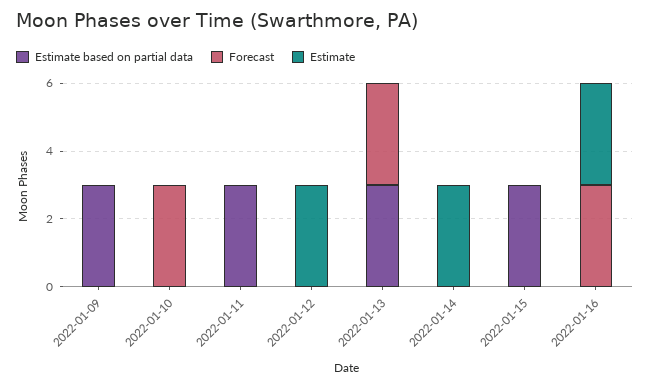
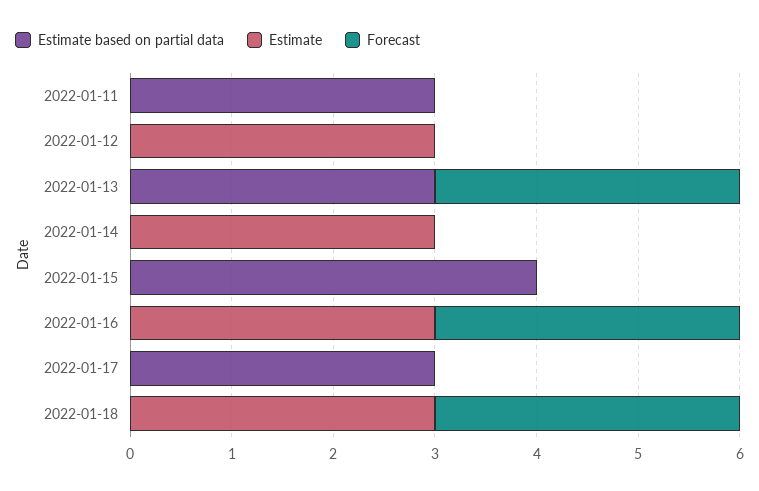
Estimate based on partial data, 2022-01-09: 3 -> none
Forecast, 2022-01-09: 0 -> none
Estimate, 2022-01-09: 0 -> none
Estimate based on partial data, 2022-01-10: 0 -> none
Forecast, 2022-01-10: 3 -> none
Estimate, 2022-01-10: 0 -> none
Estimate based on partial data, 2022-01-15: 3 -> 4
Estimate based on partial data, 2022-01-17: none -> 3
Estimate, 2022-01-17: none -> 0
Forecast, 2022-01-17: none -> 0
Estimate based on partial data, 2022-01-18: none -> 0
Estimate, 2022-01-18: none -> 3
Forecast, 2022-01-18: none -> 3

